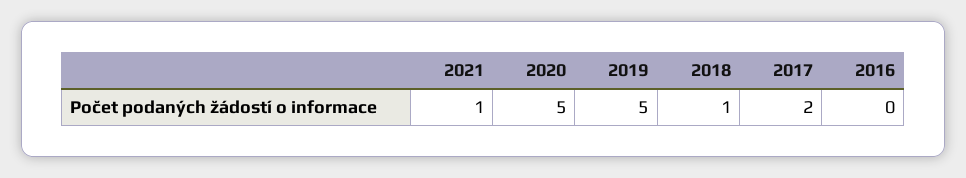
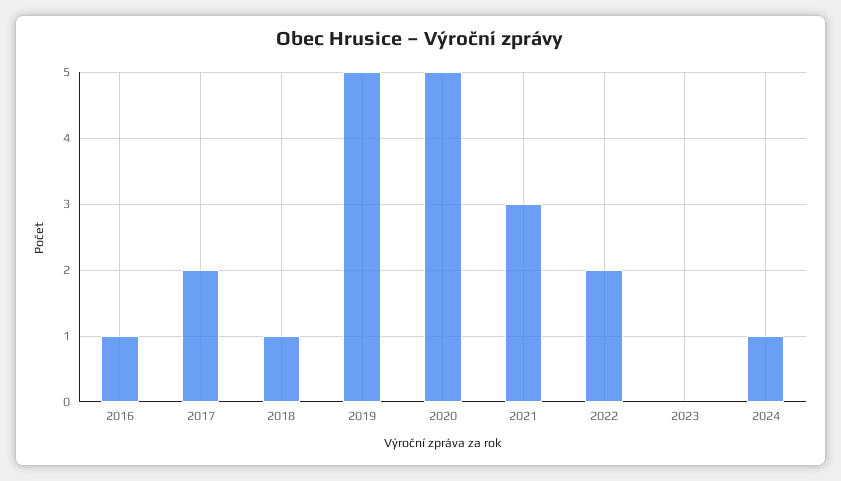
2021: 1 -> 3
2016: 0 -> 1
2022: none -> 2
2023: none -> 0
2024: none -> 1

